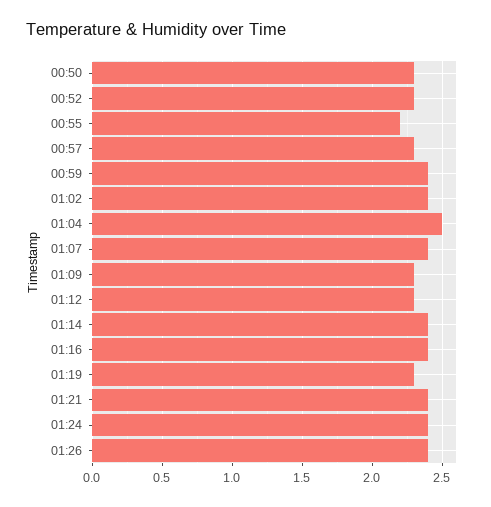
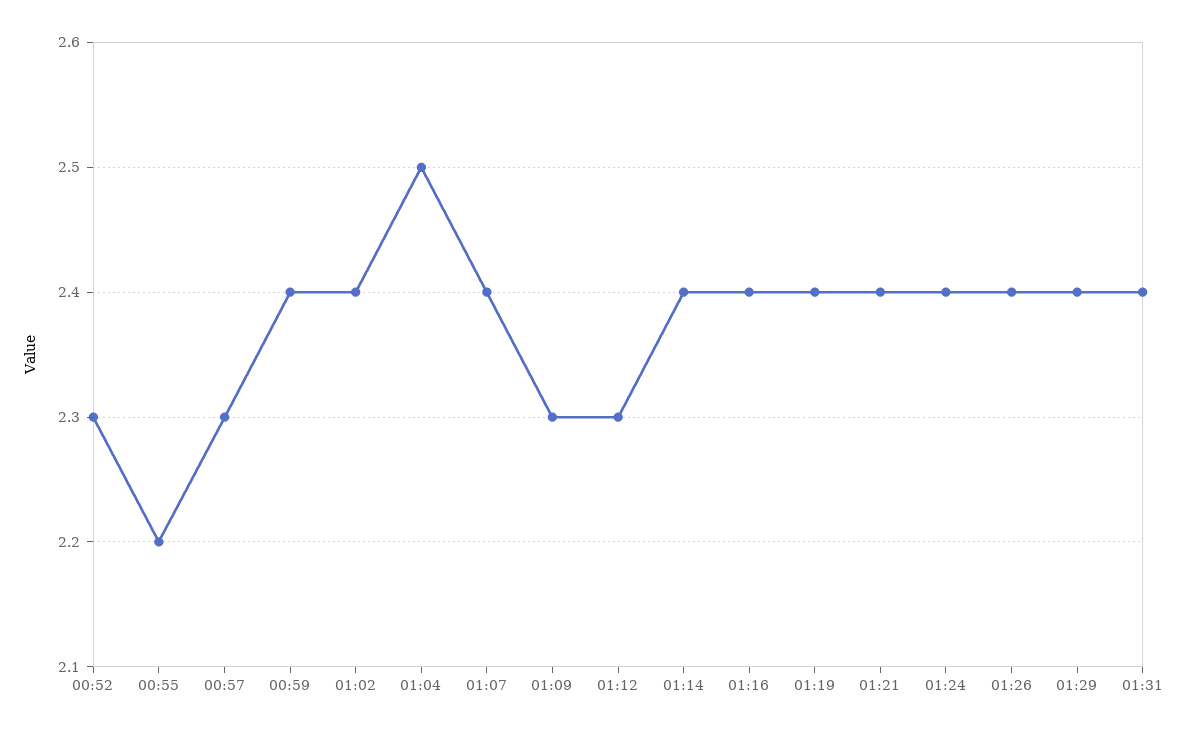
00:50: 2.3 -> none
01:19: 2.3 -> 2.4
01:29: none -> 2.4
01:31: none -> 2.4

